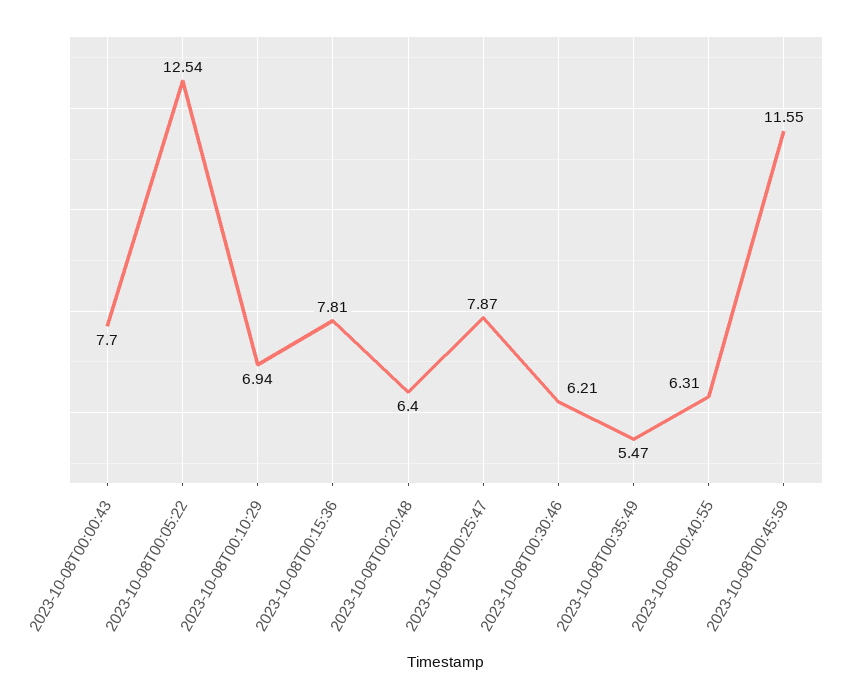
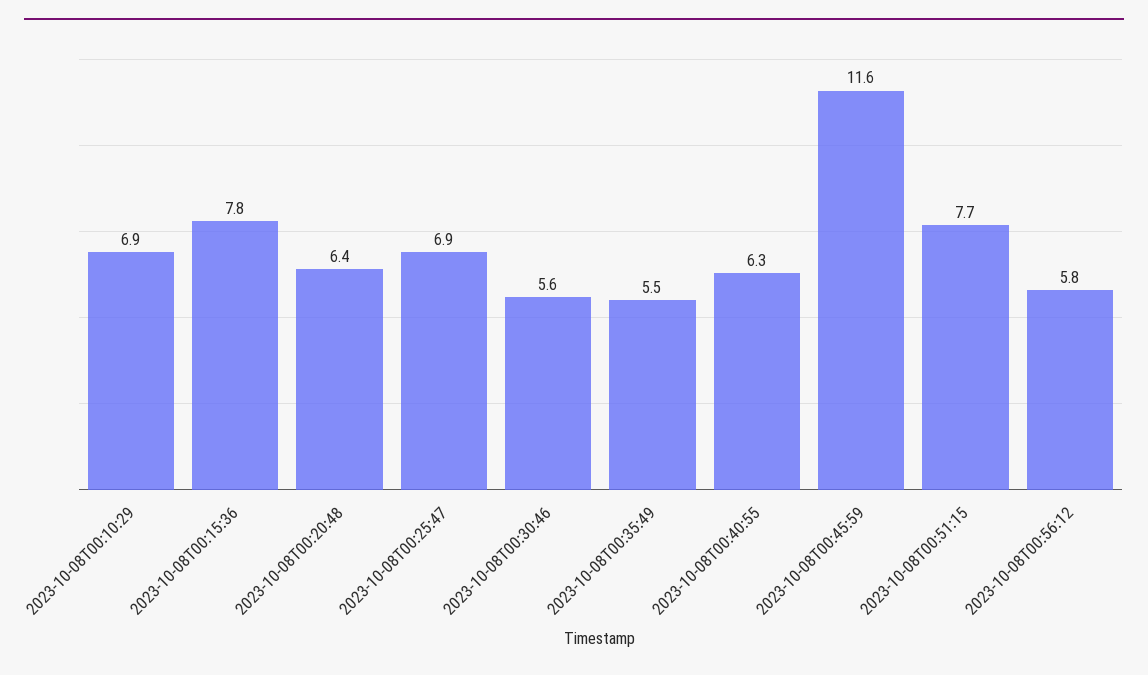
2023-10-08T00:00:43: 7.7 -> none
2023-10-08T00:05:22: 12.54 -> none
2023-10-08T00:25:47: 7.87 -> 6.9
2023-10-08T00:30:46: 6.21 -> 5.6
2023-10-08T00:51:15: none -> 7.7
2023-10-08T00:56:12: none -> 5.8

